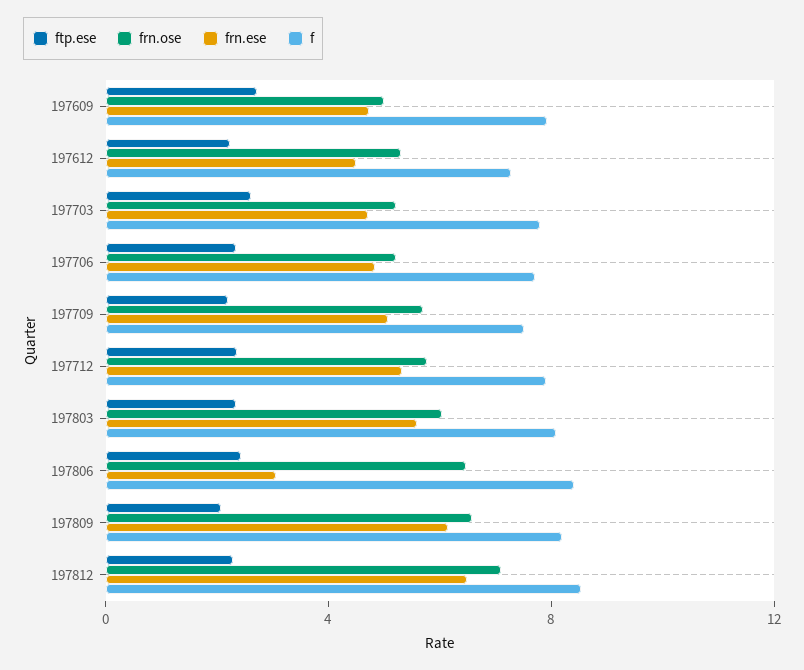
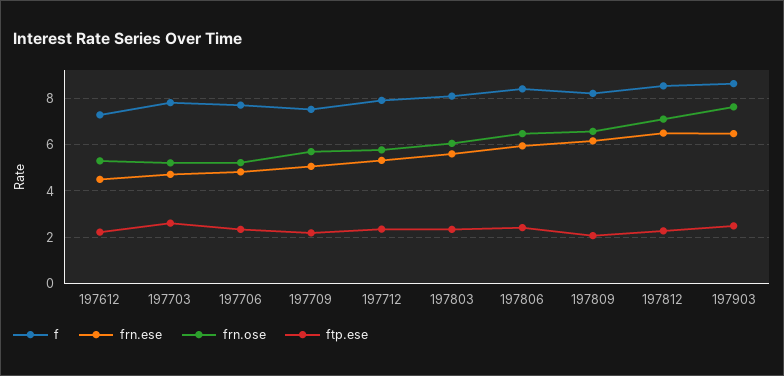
ftp.ese, 197609: 3 -> none
frn.ose, 197609: 5 -> none
frn.ese, 197609: 5 -> none
f, 197609: 8 -> none
frn.ese, 197806: 3 -> 6
f, 197903: none -> 8.5
frn.ese, 197903: none -> 6.5
frn.ose, 197903: none -> 7.5
ftp.ese, 197903: none -> 2.5

